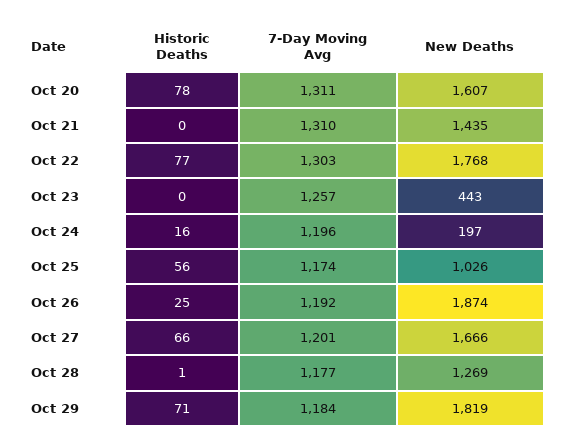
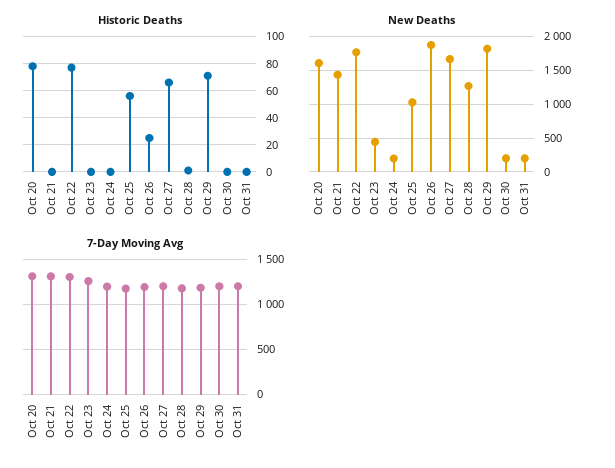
Historic Deaths, Oct 24: 16 -> 0
Historic Deaths, Oct 30: none -> 0
Historic Deaths, Oct 31: none -> 0
New Deaths, Oct 30: none -> 200
New Deaths, Oct 31: none -> 200
7-Day Moving Avg, Oct 30: none -> 1200
7-Day Moving Avg, Oct 31: none -> 1200

